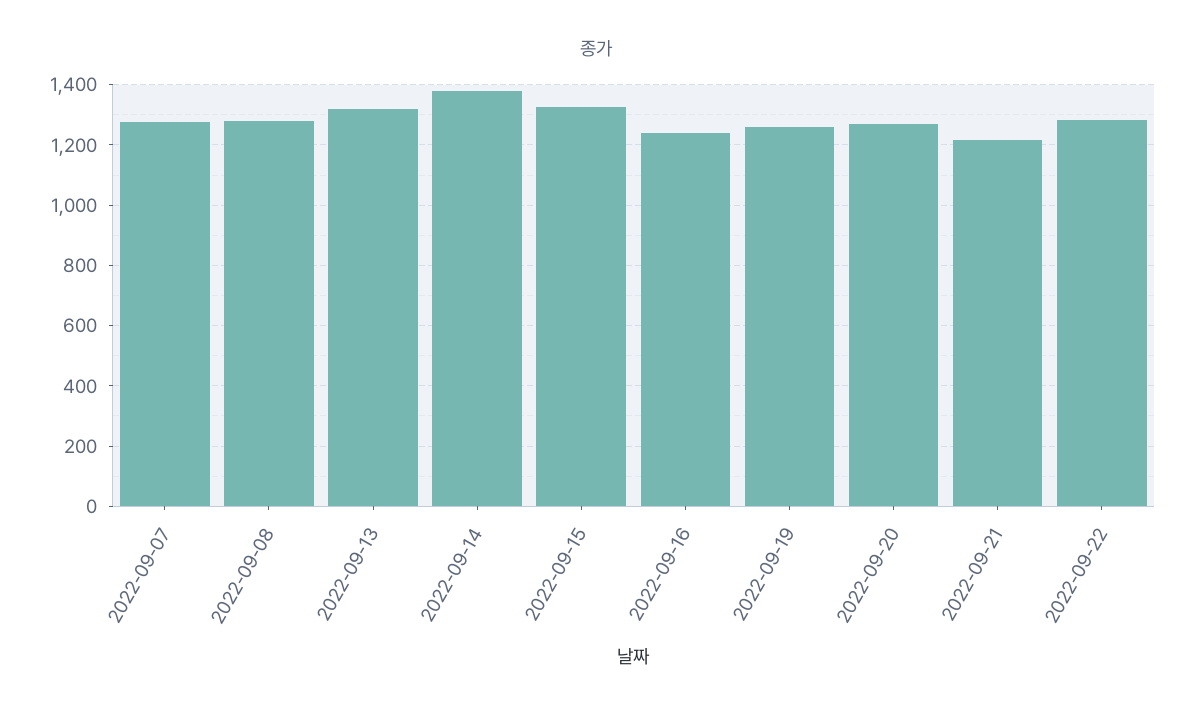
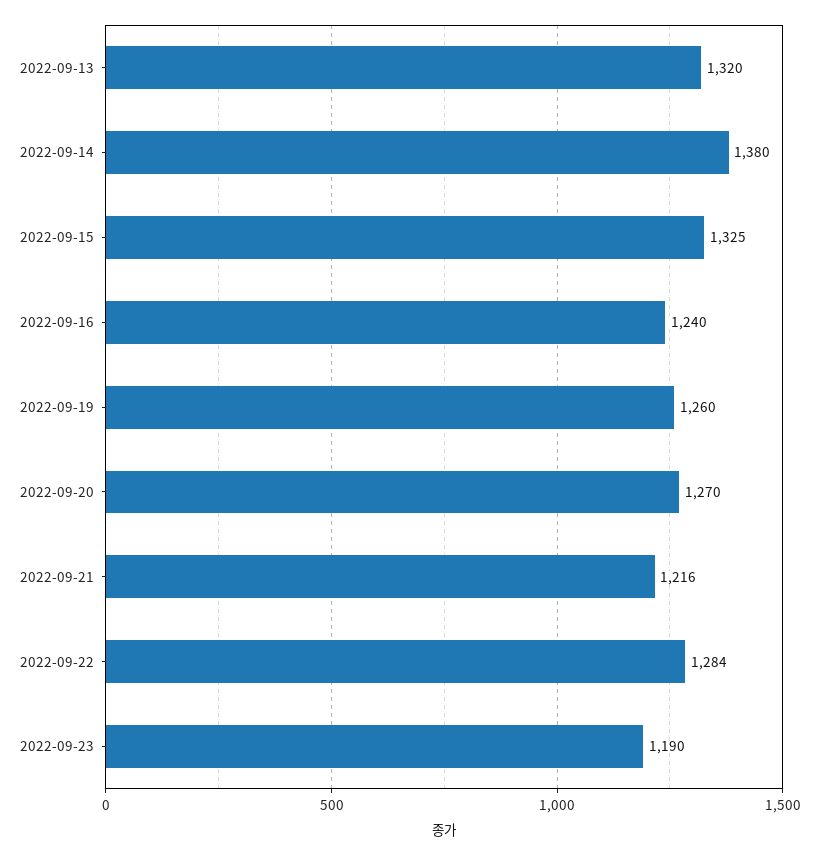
2022-09-07: 1280 -> none
2022-09-08: 1280 -> none
2022-09-23: none -> 1190

